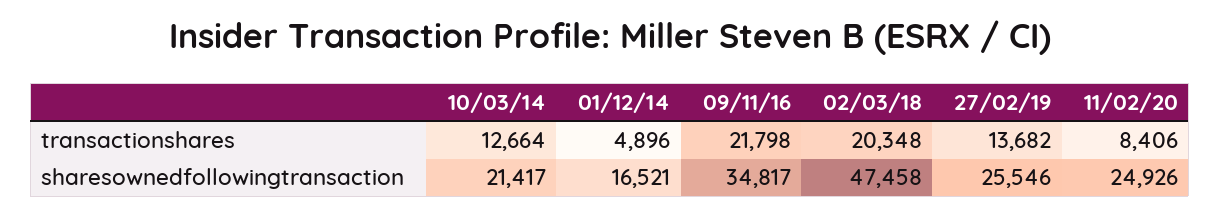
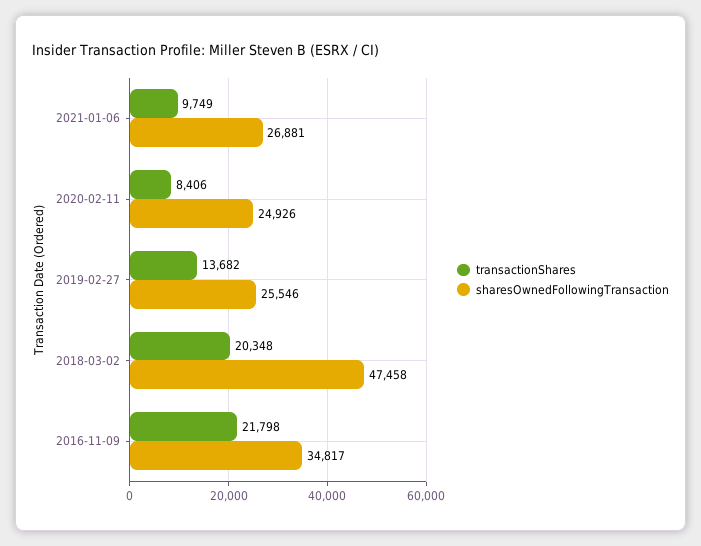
transactionshares, 10/03/14: 12664 -> none
transactionshares, 01/12/14: 4896 -> none
sharesownedfollowingtransaction, 10/03/14: 21417 -> none
sharesownedfollowingtransaction, 01/12/14: 16521 -> none
transactionshares, 2021-01-06: none -> 9749
sharesownedfollowingtransaction, 2021-01-06: none -> 26881

